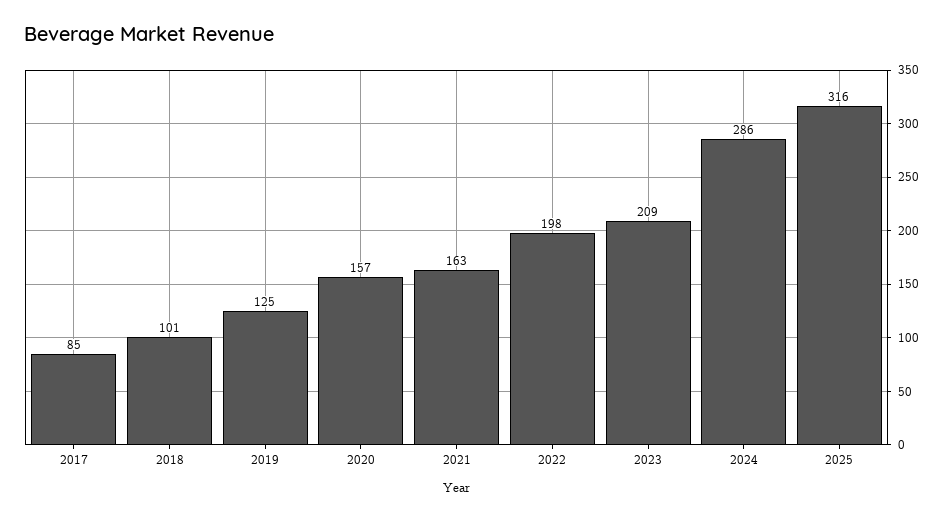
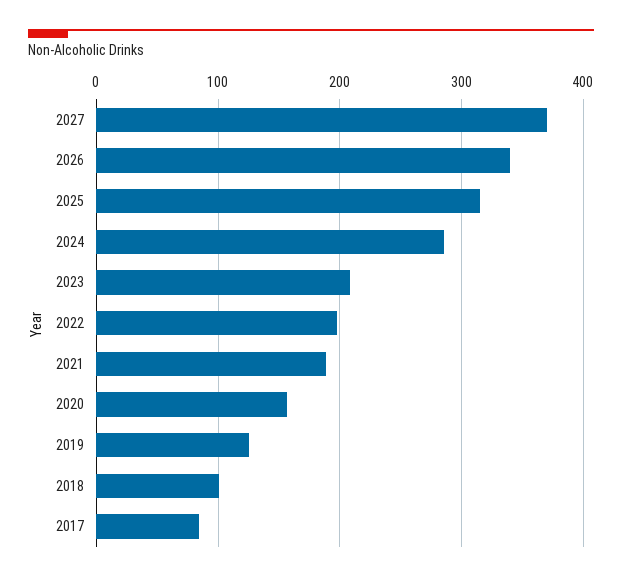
2021: 163 -> 190
2027: none -> 370
2026: none -> 340

